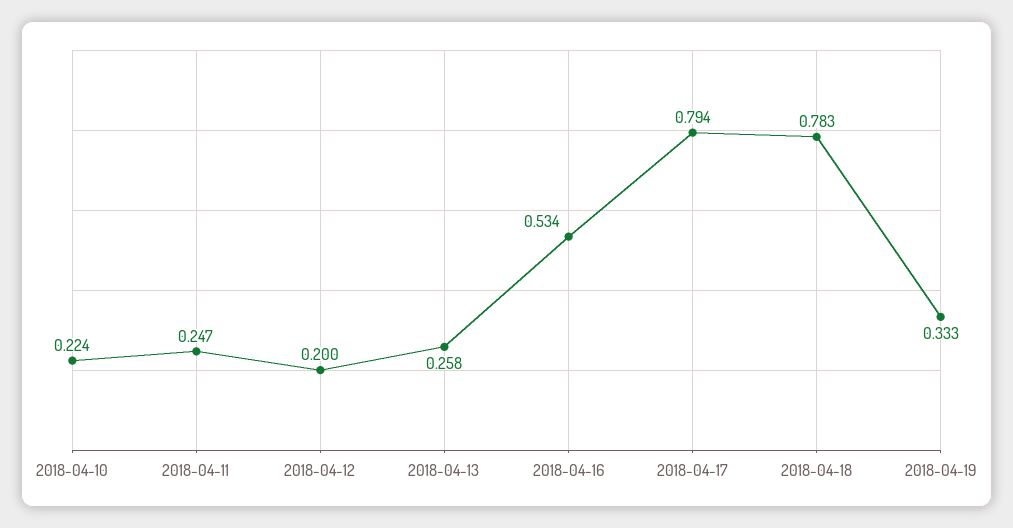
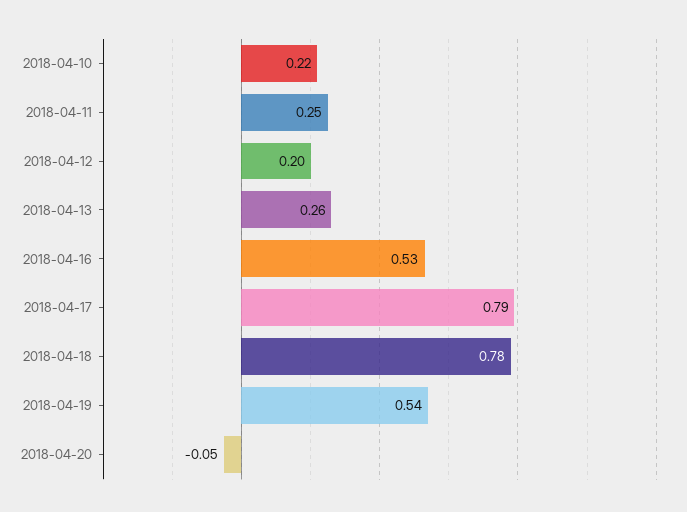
2018-04-19: 0.333 -> 0.54
2018-04-20: none -> -0.05

